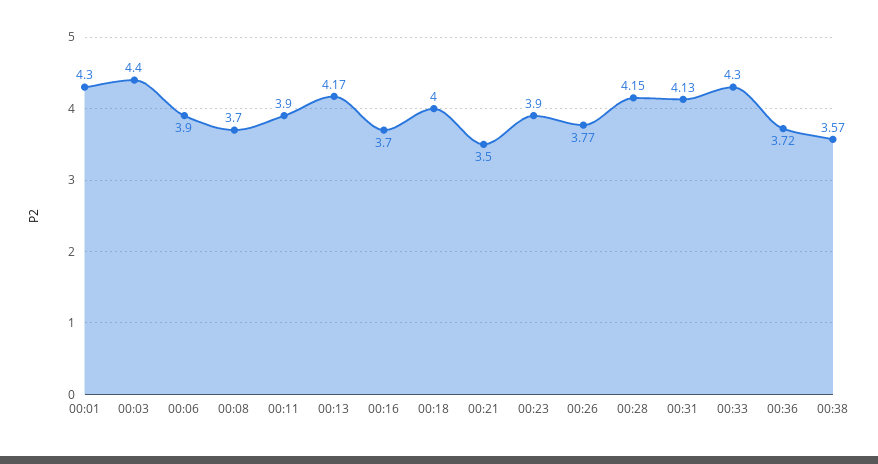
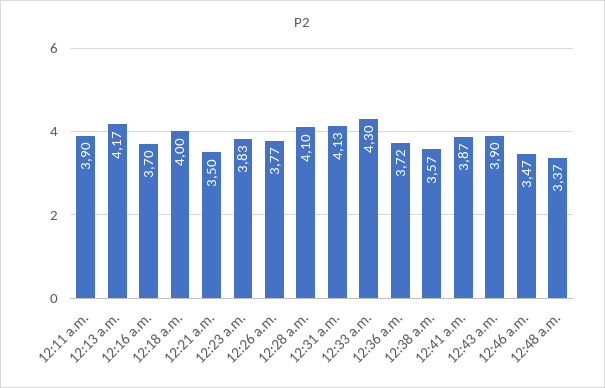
00:01: 4.3 -> none
00:03: 4.4 -> none
00:06: 3.9 -> none
00:08: 3.7 -> none
00:23: 3.9 -> 3.83
00:28: 4.15 -> 4.1
12:41 a.m.: none -> 3.87
12:43 a.m.: none -> 3.9
12:46 a.m.: none -> 3.47
12:48 a.m.: none -> 3.37

